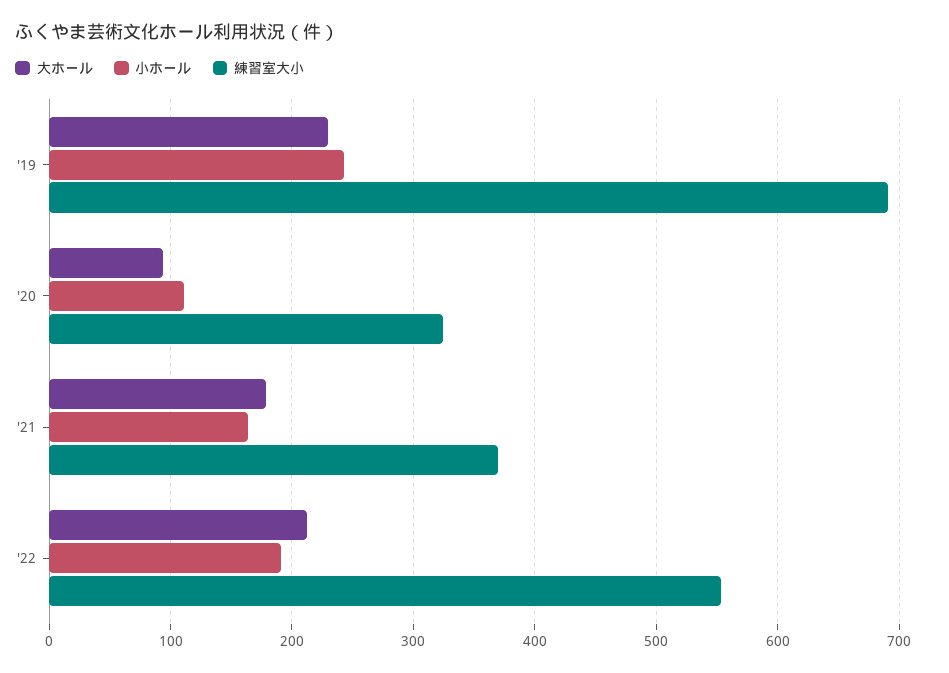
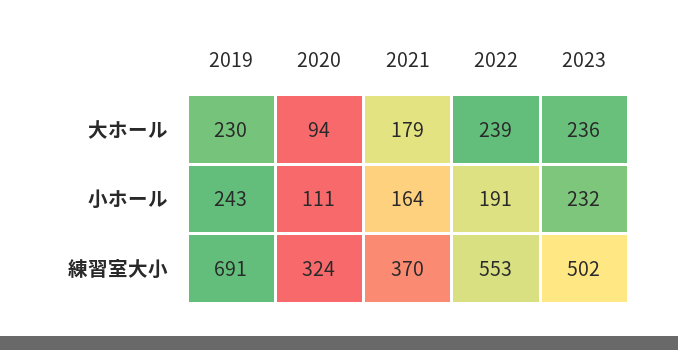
大ホール, '22: 210 -> 239
大ホール, 2023: none -> 236
小ホール, 2023: none -> 232
練習室大小, 2023: none -> 502

